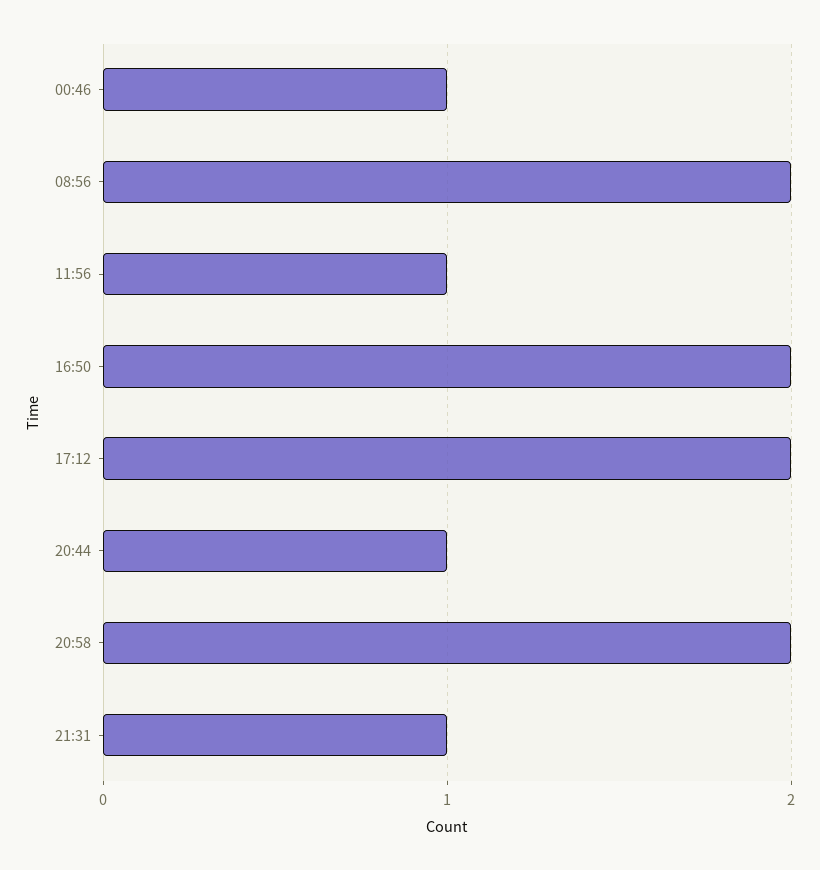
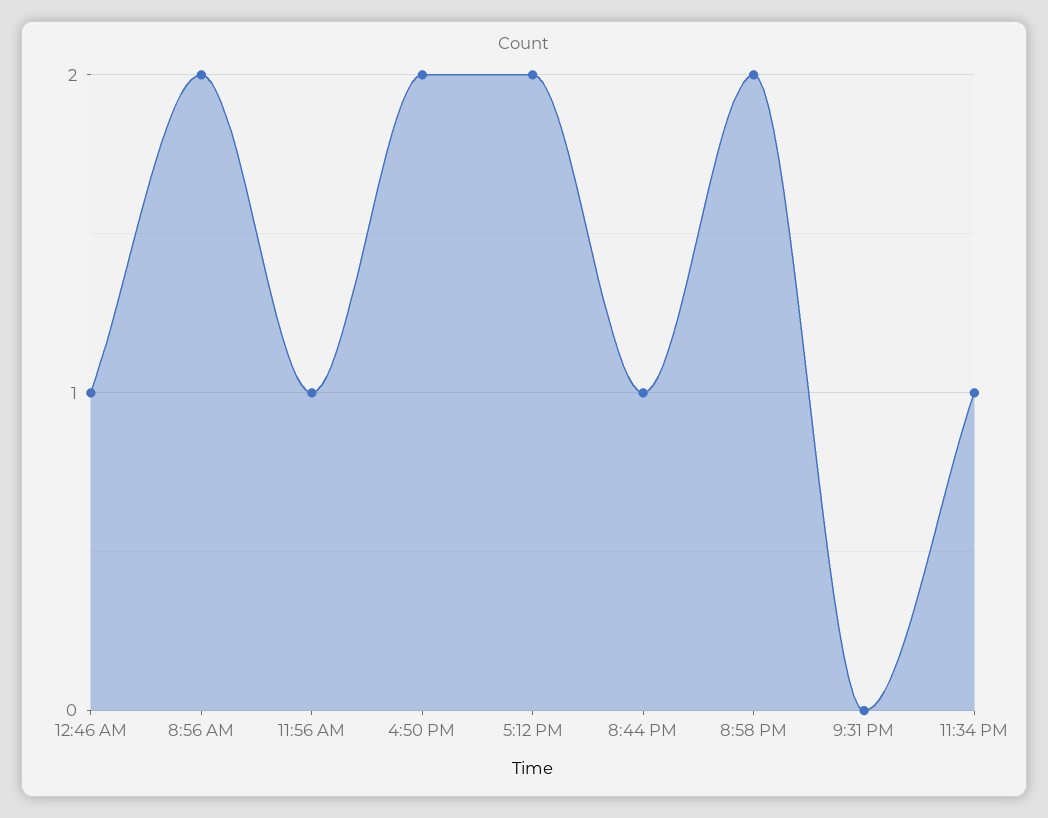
21:31: 1 -> 0
11:34 PM: none -> 1

